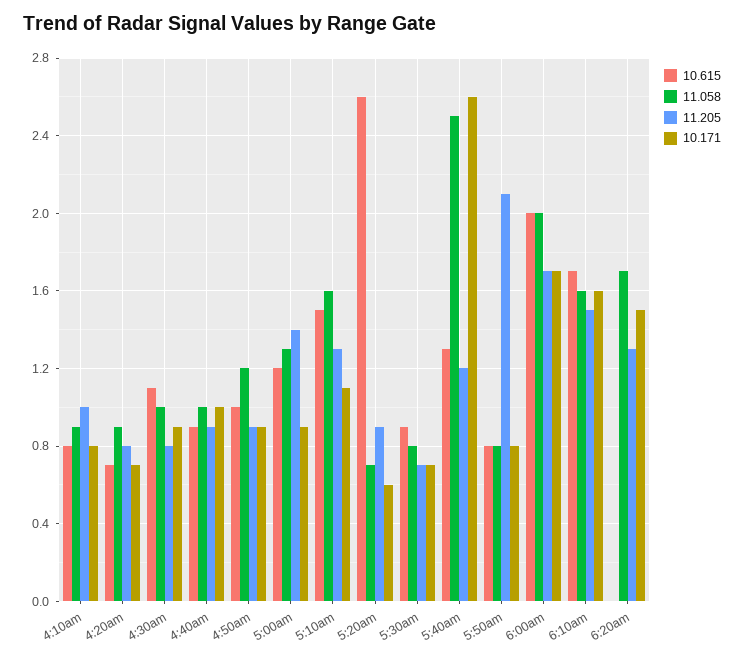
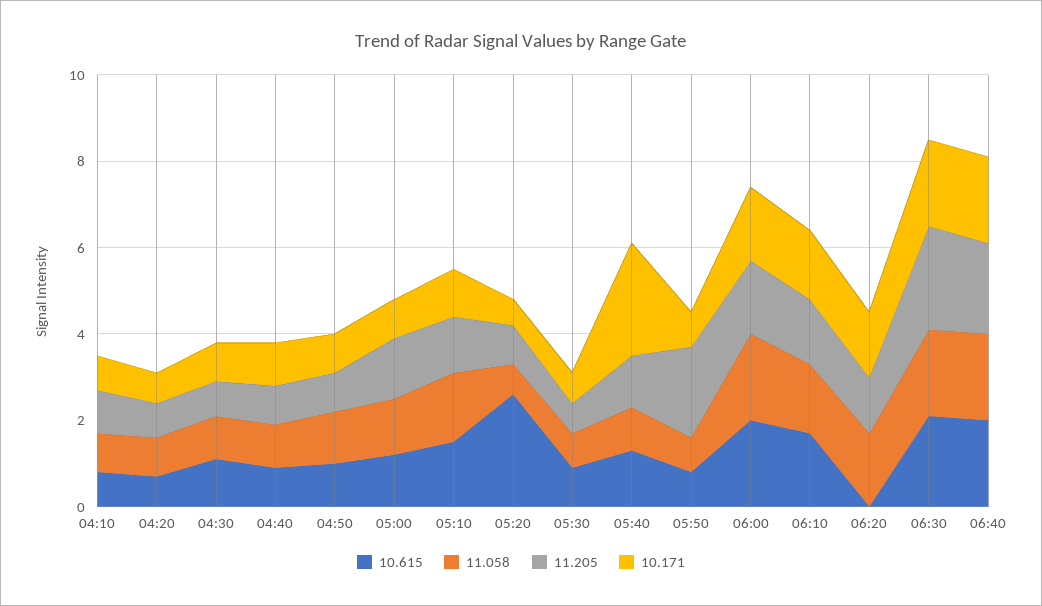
11.058, 5:40am: 2.5 -> 1
10.615, 06:30: none -> 2
11.058, 06:30: none -> 2
11.205, 06:30: none -> 2.5
10.171, 06:30: none -> 2
10.615, 06:40: none -> 2
11.058, 06:40: none -> 2
11.205, 06:40: none -> 2
10.171, 06:40: none -> 2

